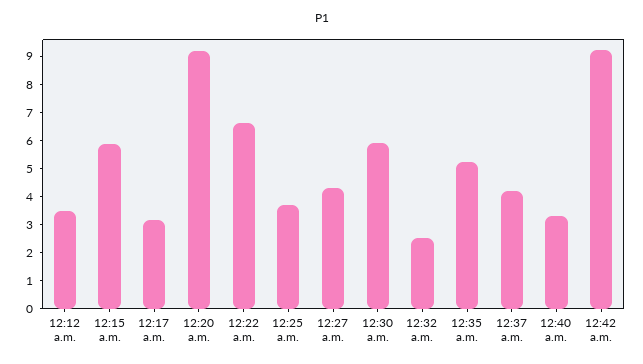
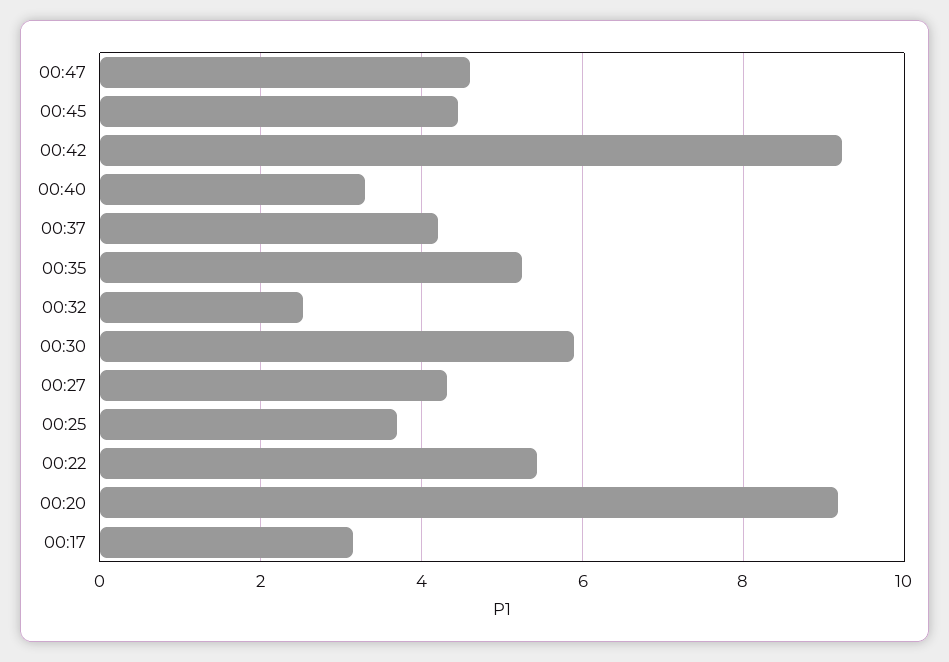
12:12 a.m.: 3.5 -> none
12:15 a.m.: 6 -> none
12:22 a.m.: 6.5 -> 5.4
00:47: none -> 4.6
00:45: none -> 4.4

